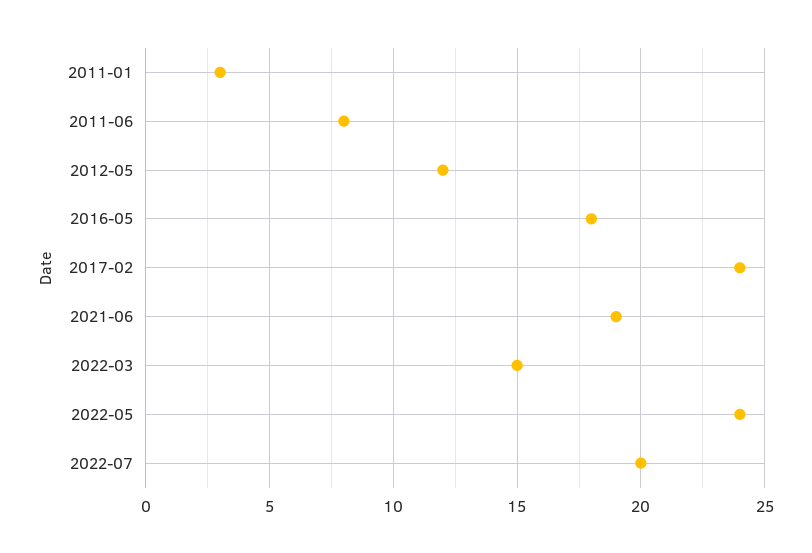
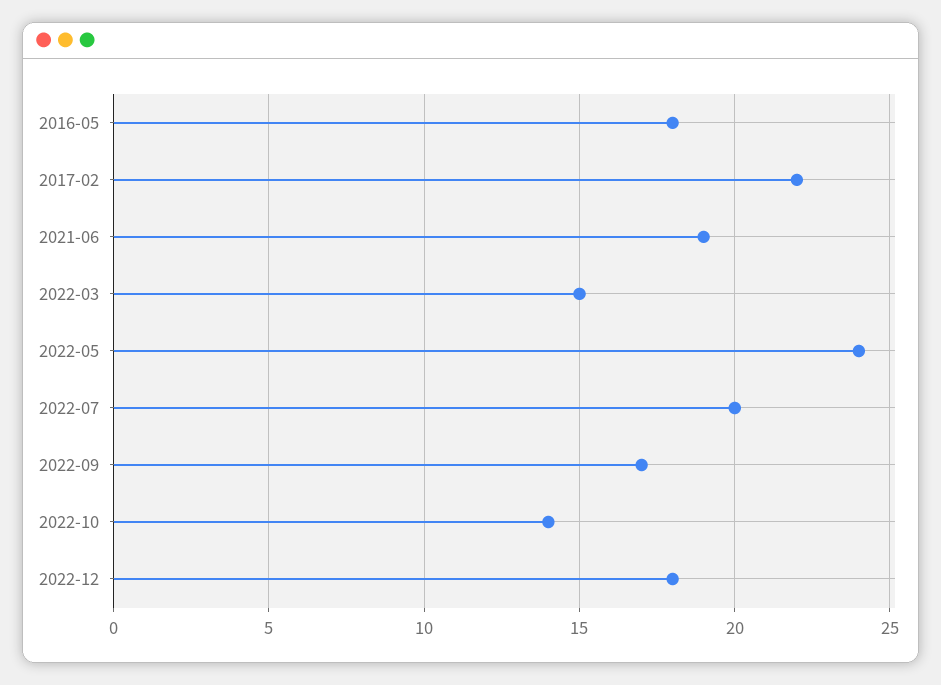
2011-01: 3 -> none
2011-06: 8 -> none
2012-05: 12 -> none
2017-02: 24 -> 22
2022-09: none -> 17
2022-10: none -> 14
2022-12: none -> 18

